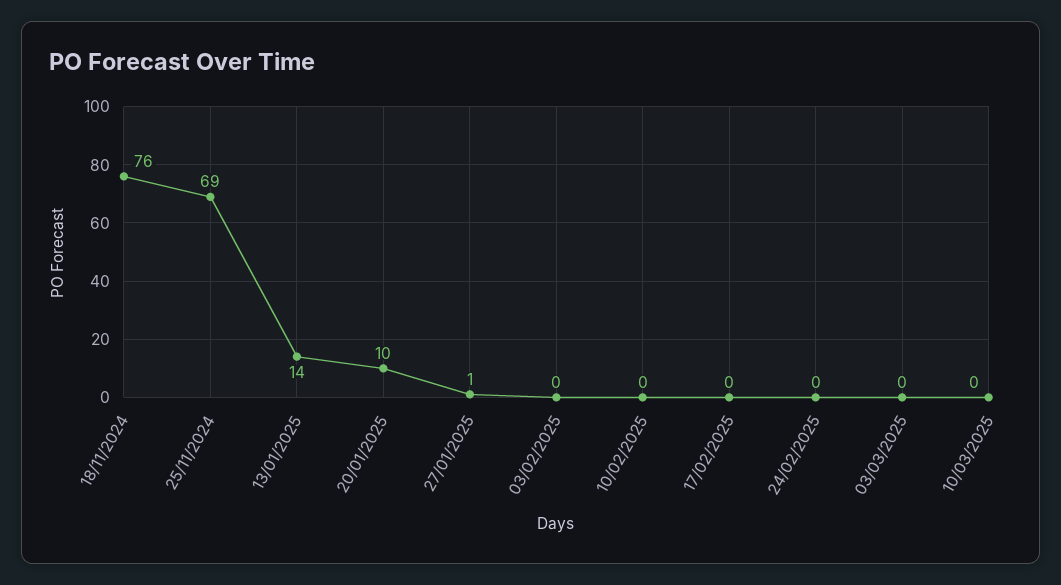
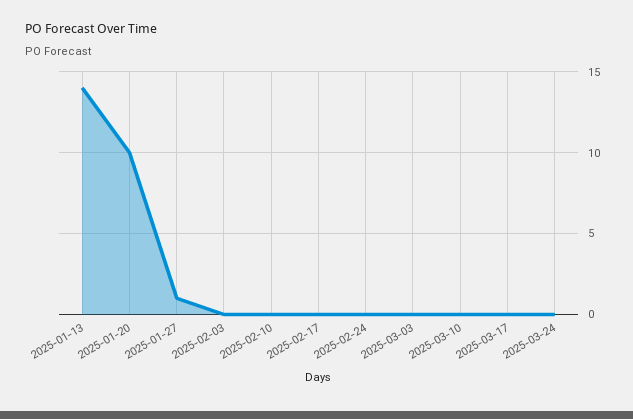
18/11/2024: 76 -> none
25/11/2024: 69 -> none
2025-03-17: none -> 0
2025-03-24: none -> 0

